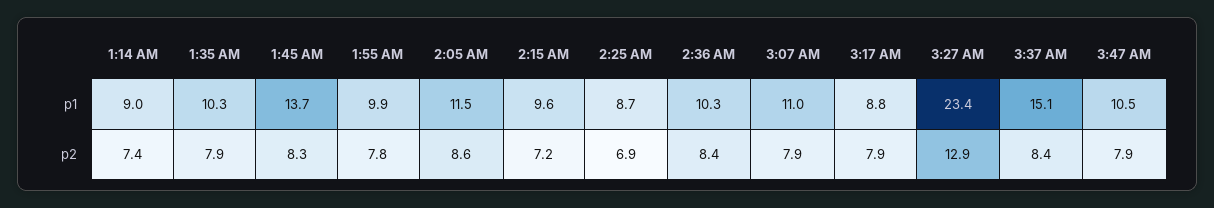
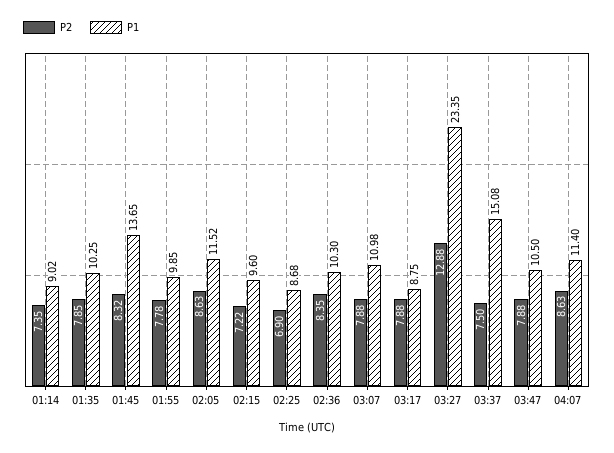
p2, 3:37 AM: 8.4 -> 7.5
p2, 04:07: none -> 8.63
p1, 04:07: none -> 11.4

